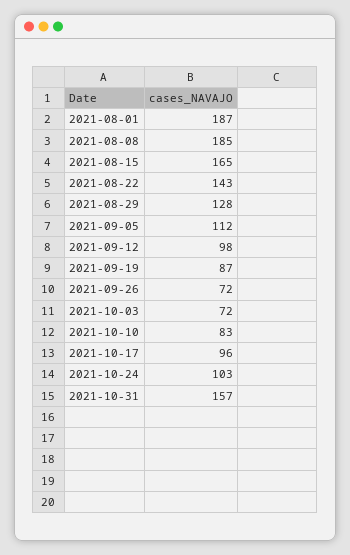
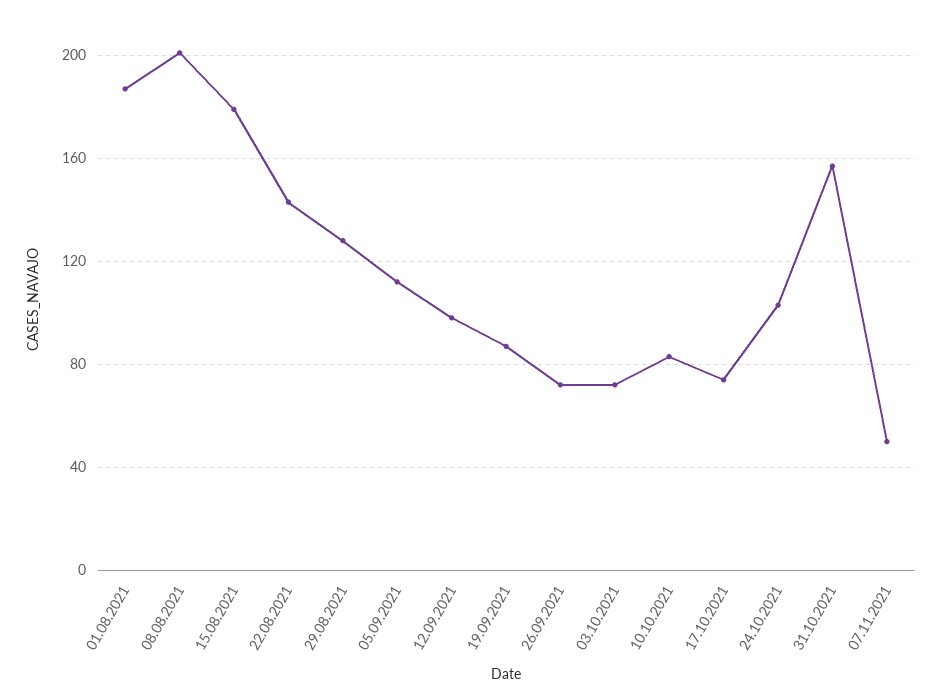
2021-08-08: 185 -> 200
2021-08-15: 165 -> 180
2021-10-17: 96 -> 75
07.11.2021: none -> 50

